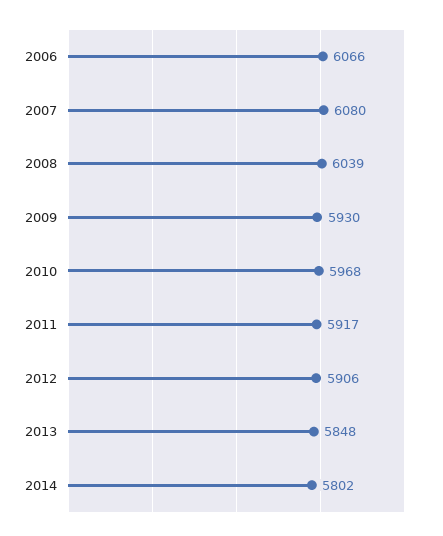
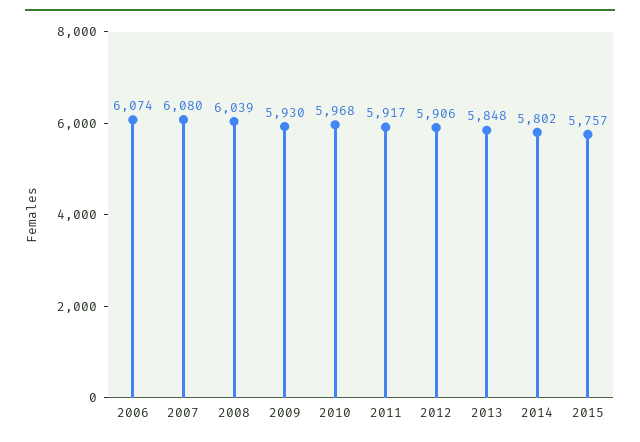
2006: 6066 -> 6074
2015: none -> 5757

